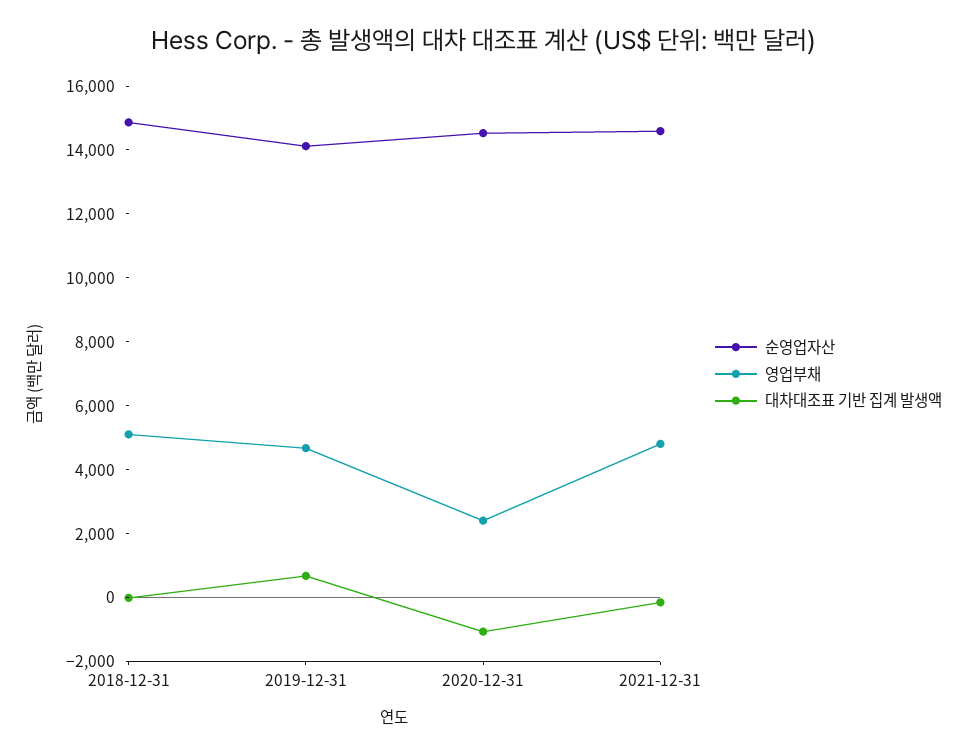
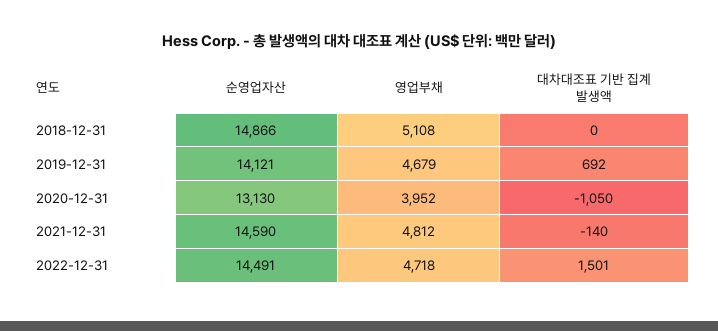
순영업자산, 2020-12-31: 14500 -> 13130
영업부채, 2020-12-31: 2500 -> 3952
순영업자산, 2022-12-31: none -> 14491
영업부채, 2022-12-31: none -> 4718
대차대조표 기반 집계 발생액, 2022-12-31: none -> 1501

